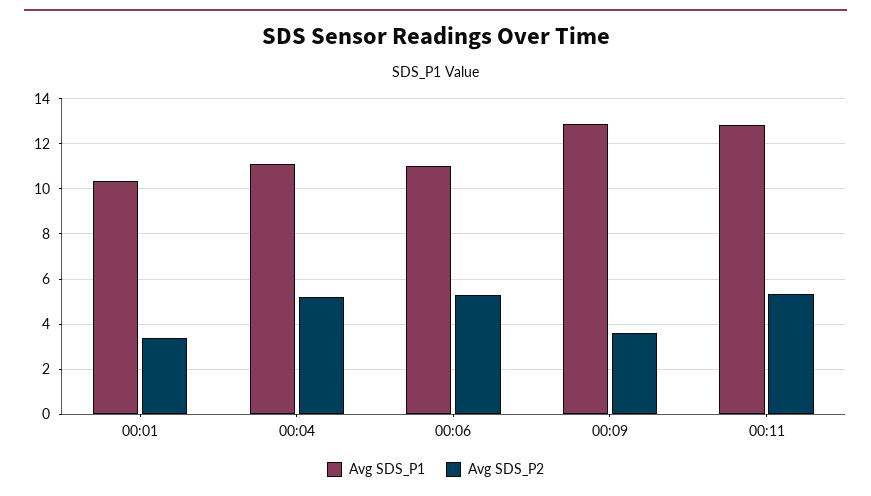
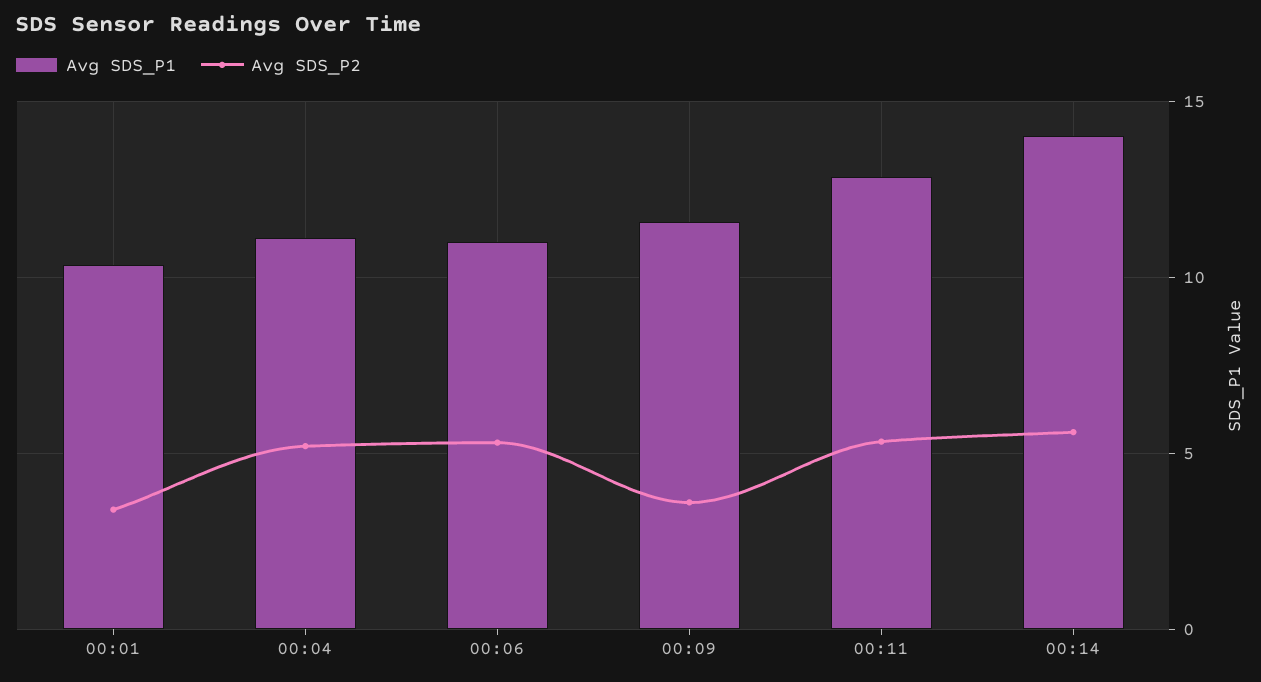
Avg SDS_P1, 00:09: 13 -> 11.5
Avg SDS_P1, 00:14: none -> 14
Avg SDS_P2, 00:14: none -> 5.5

